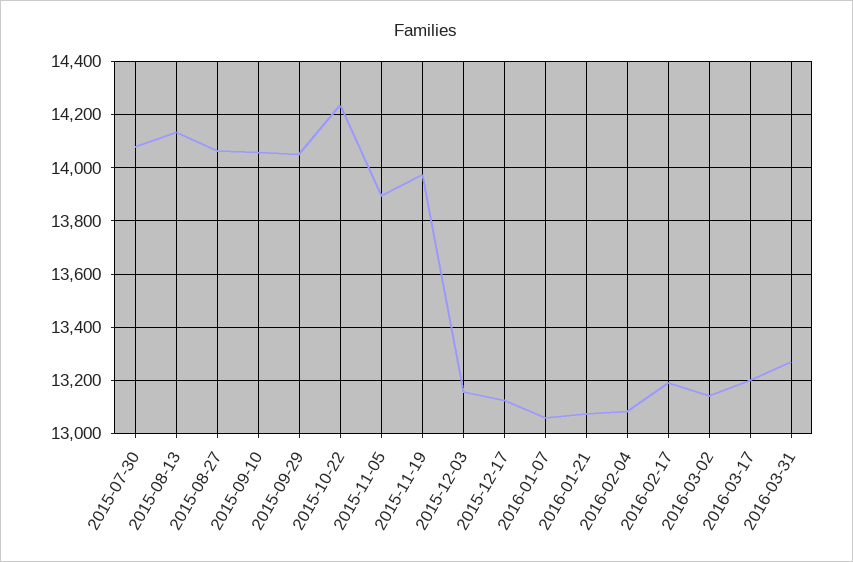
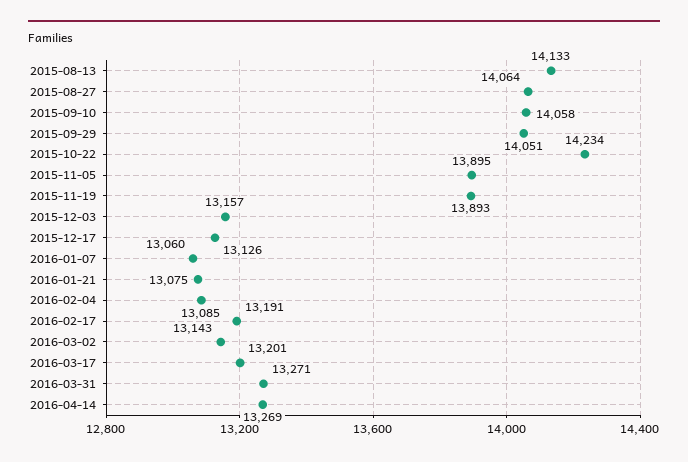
2015-07-30: 14075 -> none
2015-11-19: 13975 -> 13893
2016-04-14: none -> 13269

